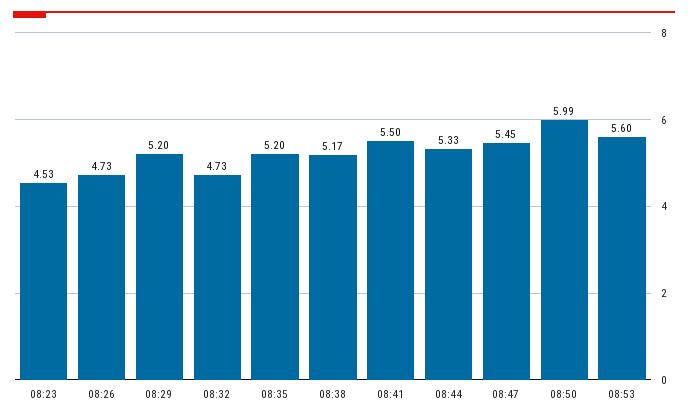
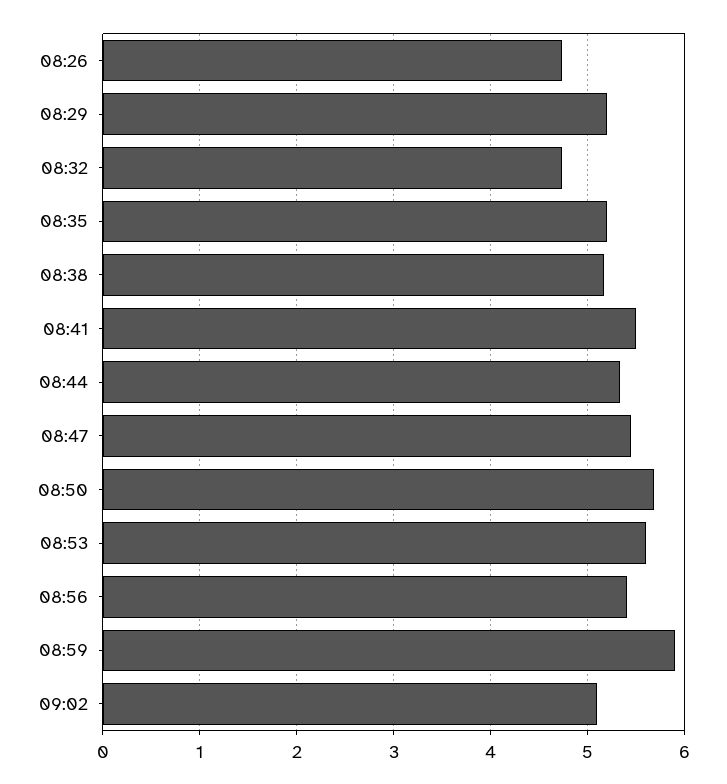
08:23: 4.53 -> none
08:50: 5.99 -> 5.7
08:56: none -> 5.4
08:59: none -> 5.9
09:02: none -> 5.1

